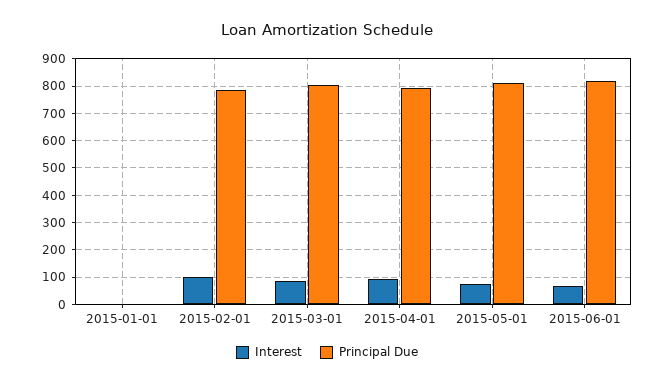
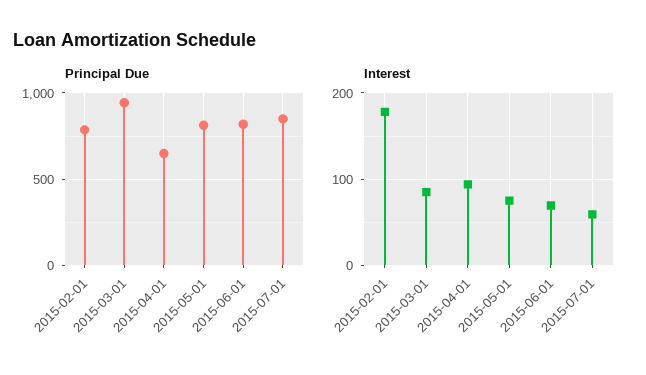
Interest, 2015-01-01: 0 -> none
Principal Due, 2015-01-01: 0 -> none
Interest, 2015-02-01: 100 -> 180
Principal Due, 2015-03-01: 800 -> 950
Principal Due, 2015-04-01: 800 -> 650
Principal Due, 2015-07-01: none -> 850
Interest, 2015-07-01: none -> 60

